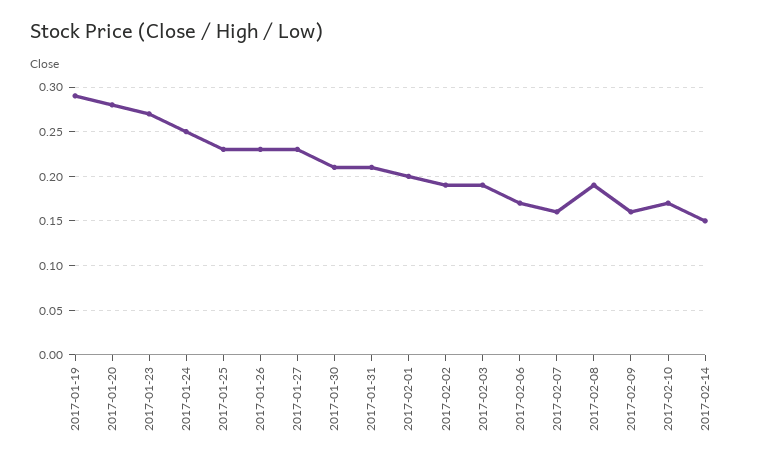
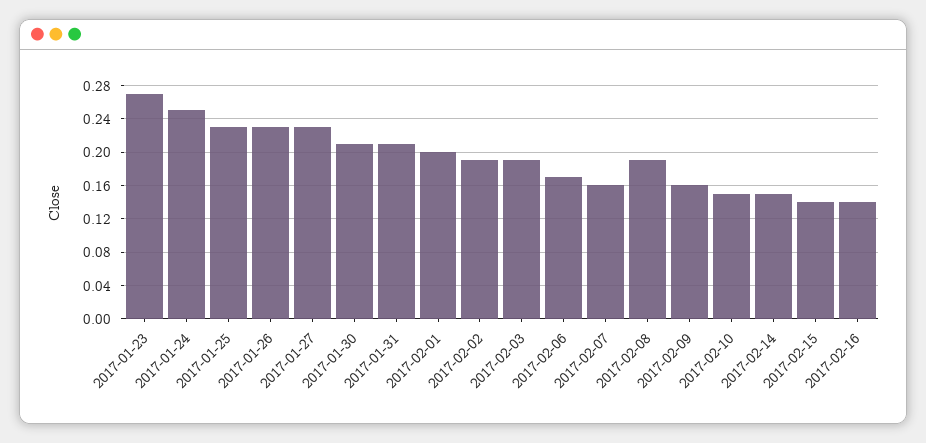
2017-01-19: 0.29 -> none
2017-01-20: 0.28 -> none
2017-02-10: 0.17 -> 0.15
2017-02-15: none -> 0.14
2017-02-16: none -> 0.14

